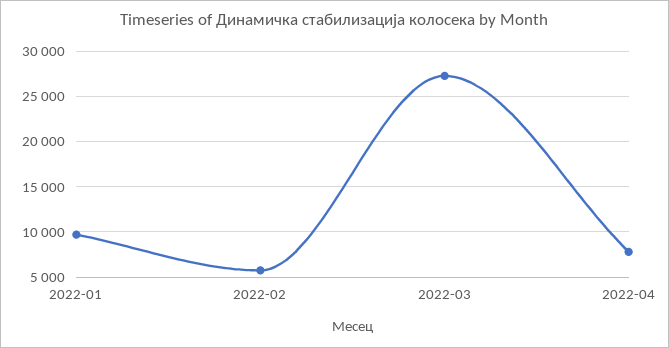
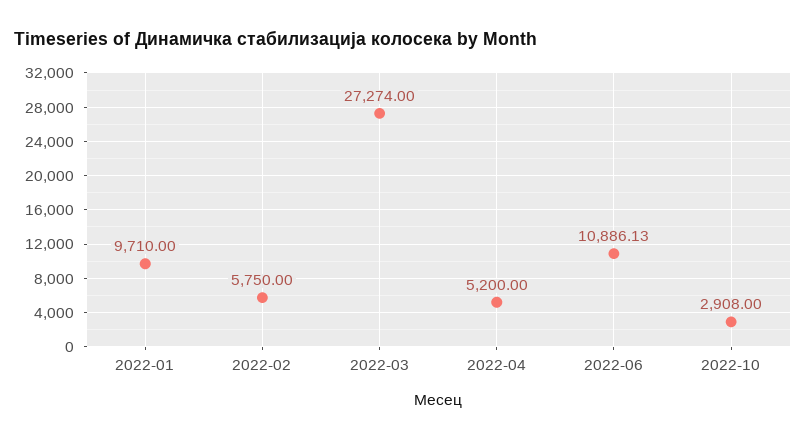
2022-04: 8000 -> 5200
2022-06: none -> 10886.13
2022-10: none -> 2908

